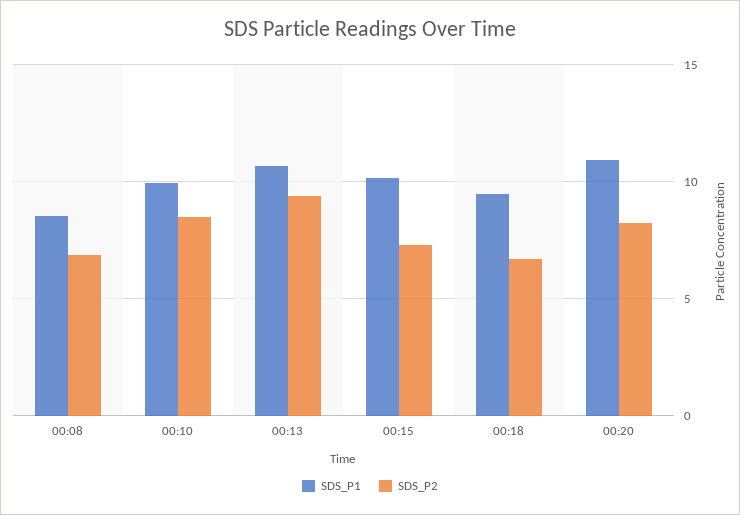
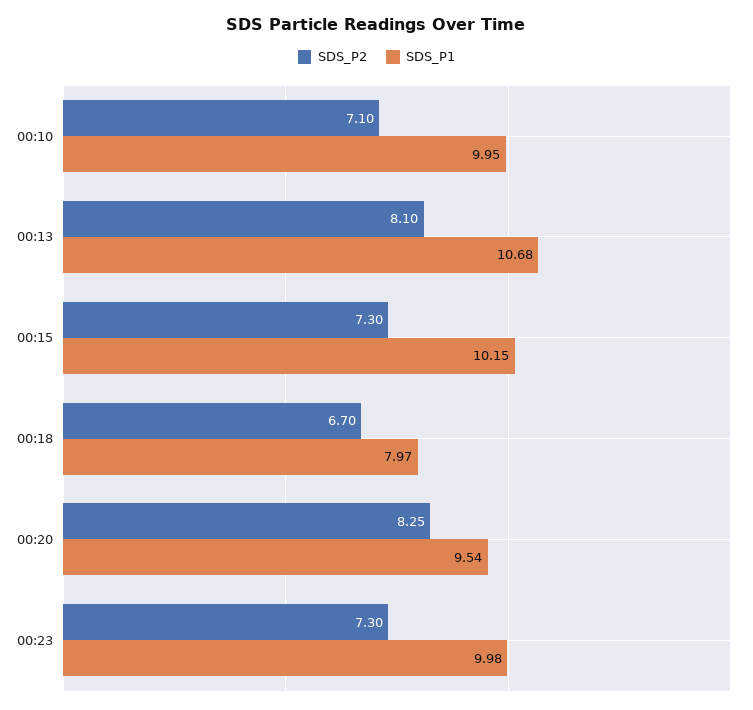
SDS_P1, 00:08: 8.5 -> none
SDS_P2, 00:08: 7 -> none
SDS_P2, 00:10: 8.5 -> 7.1
SDS_P2, 00:13: 9.5 -> 8.1
SDS_P1, 00:18: 9.5 -> 7.97
SDS_P1, 00:20: 11 -> 9.54
SDS_P2, 00:23: none -> 7.3
SDS_P1, 00:23: none -> 9.98

